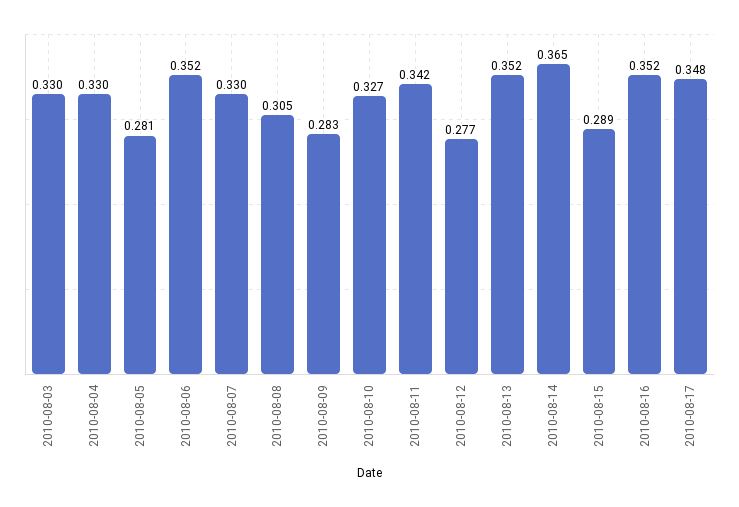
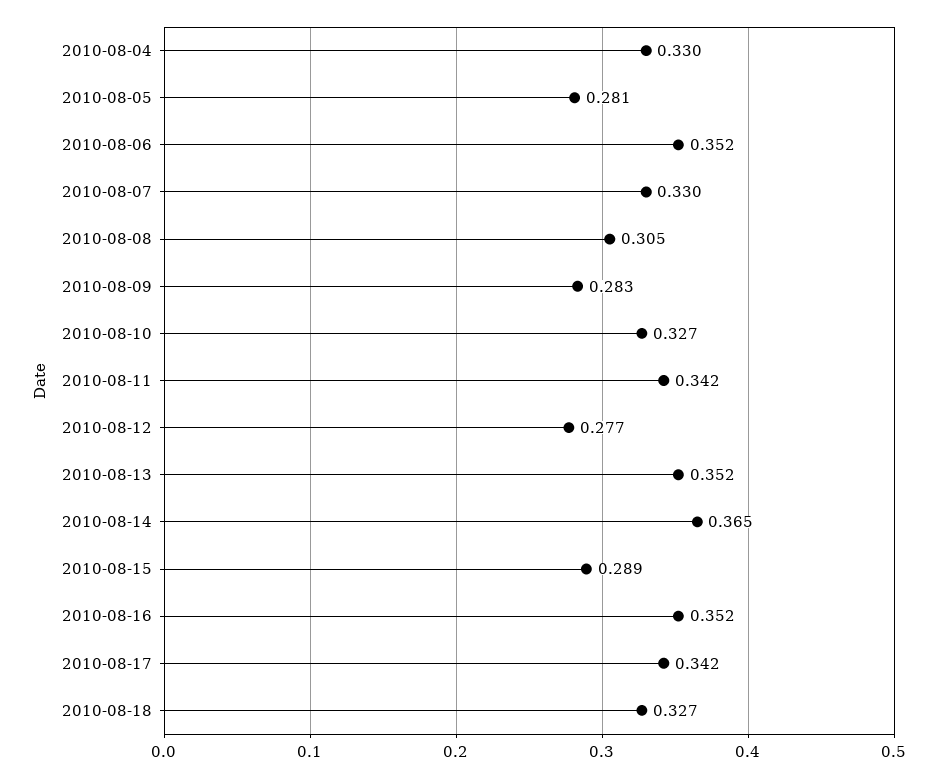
2010-08-03: 0.33 -> none
2010-08-17: 0.348 -> 0.342
2010-08-18: none -> 0.327

